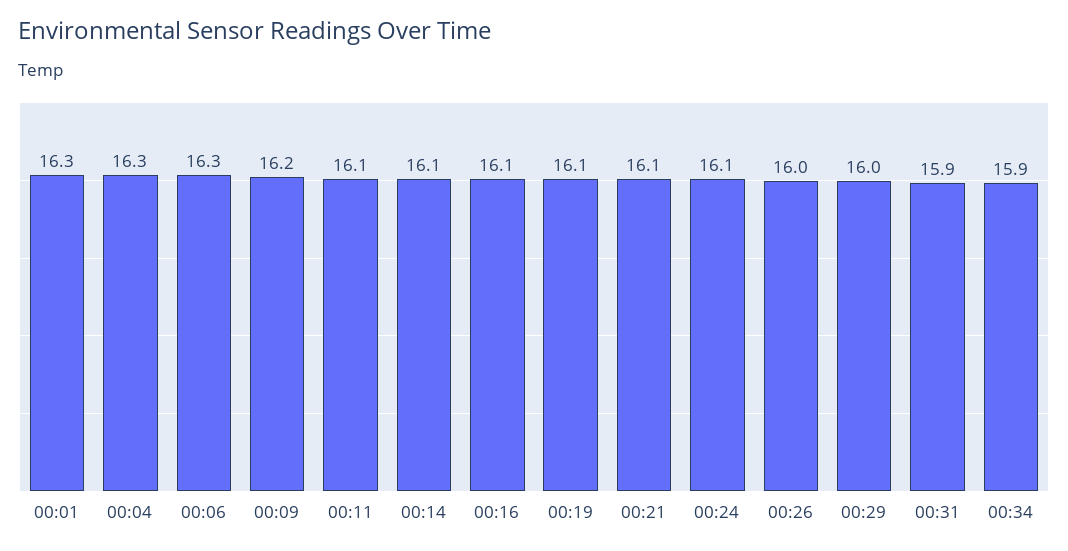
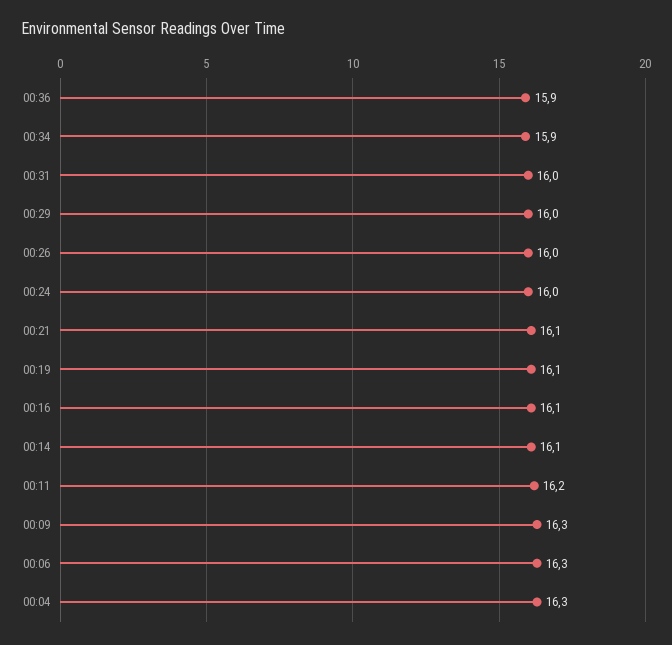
00:01: 16.3 -> none
00:09: 16.2 -> 16.3
00:11: 16.1 -> 16.2
00:24: 16.1 -> 16
00:31: 15.9 -> 16
00:36: none -> 15.9

